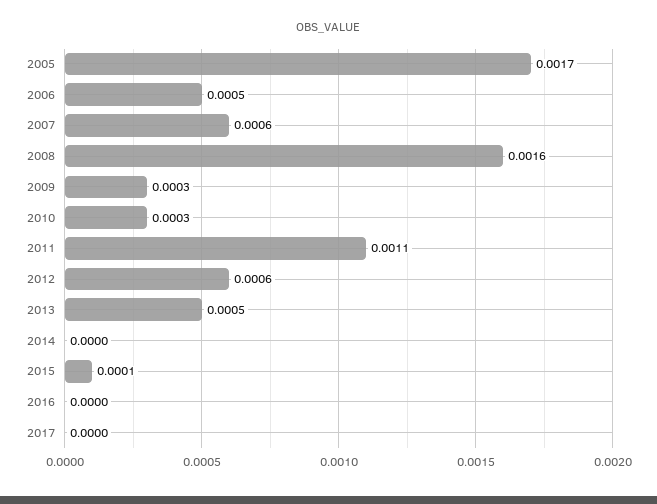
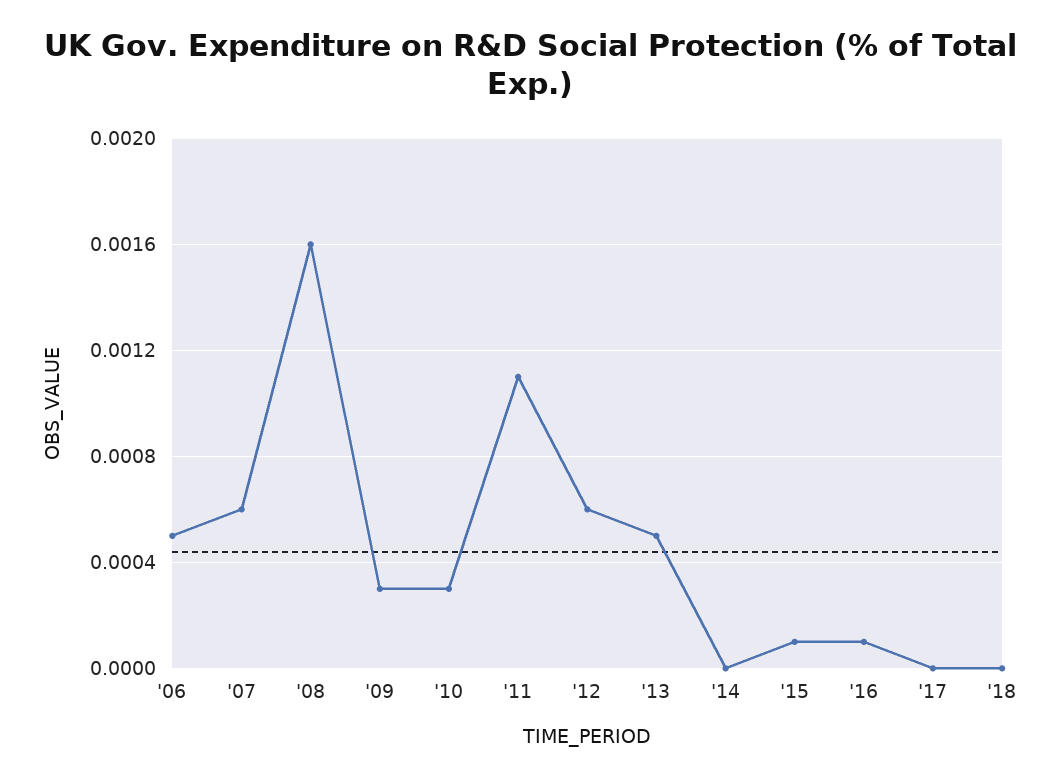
2005: 0.0017 -> none
2016: 0 -> 0.0001
'18: none -> 0

